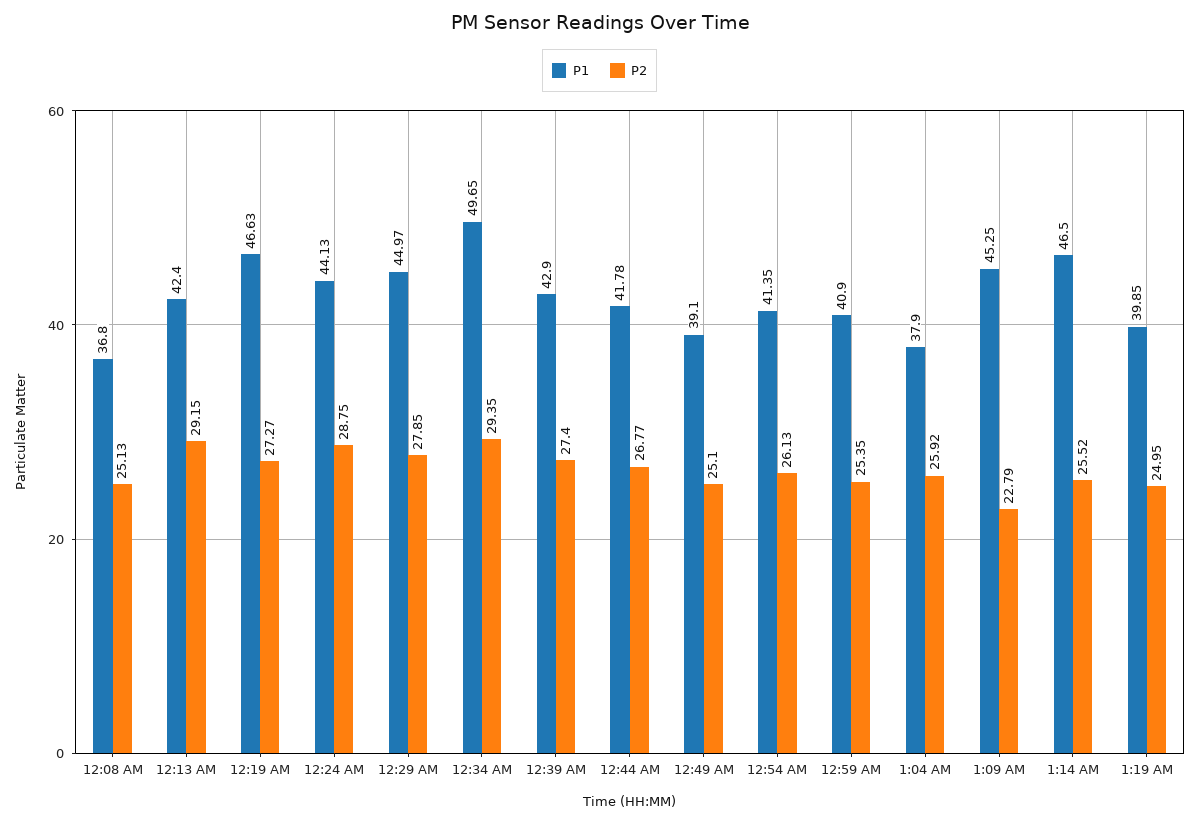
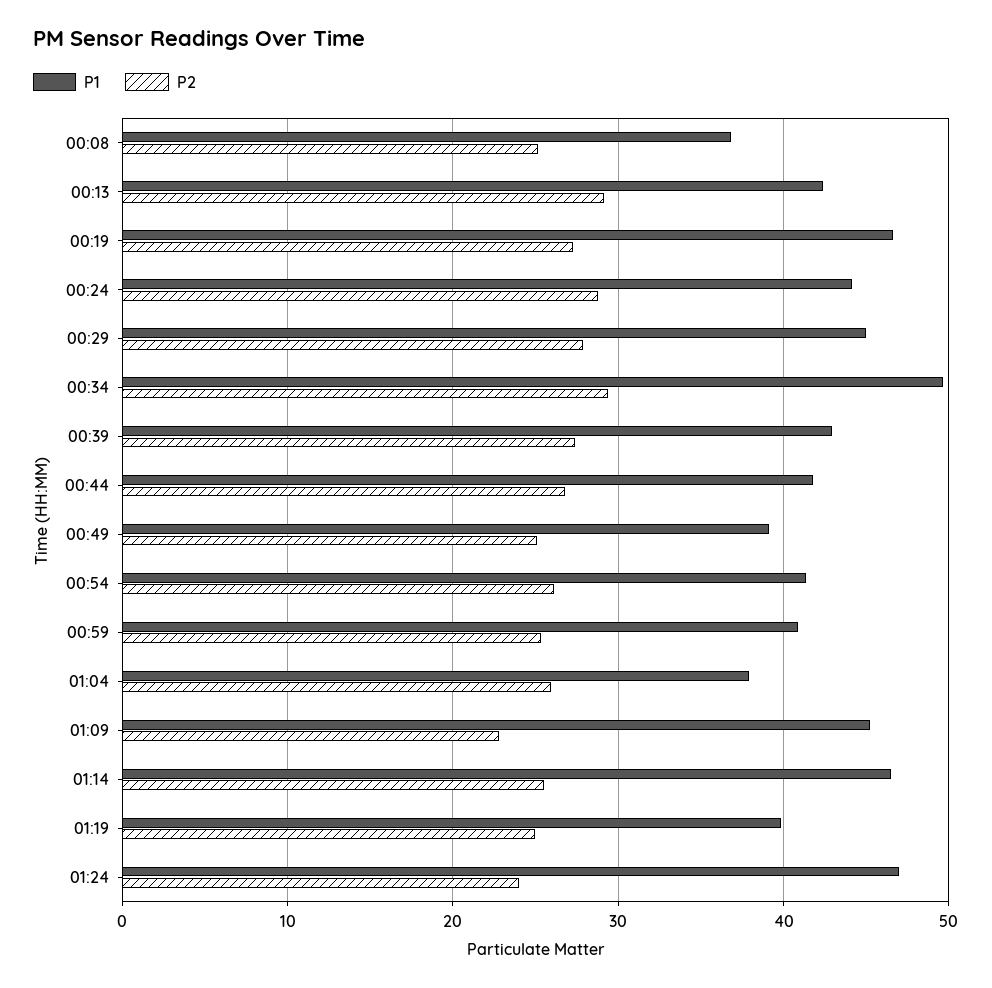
P1, 01:24: none -> 47
P2, 01:24: none -> 24

